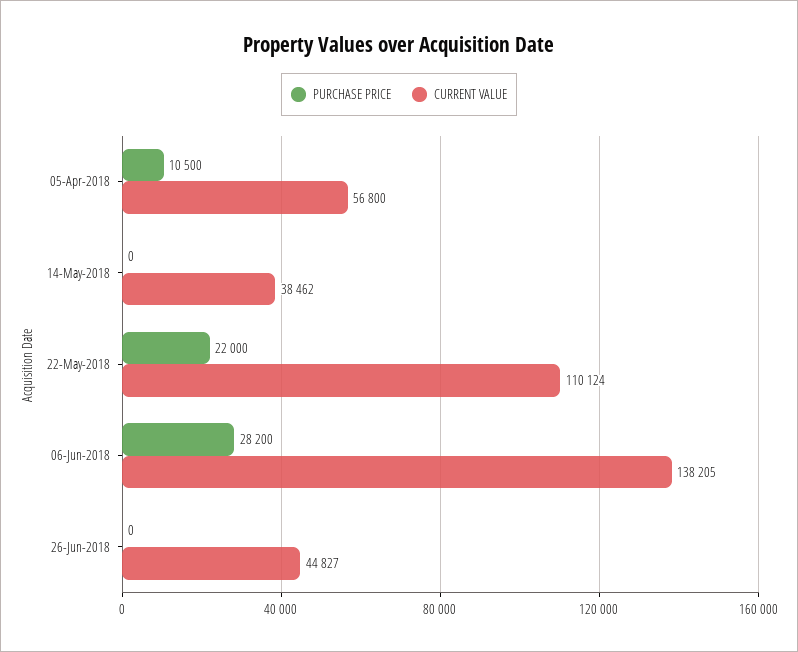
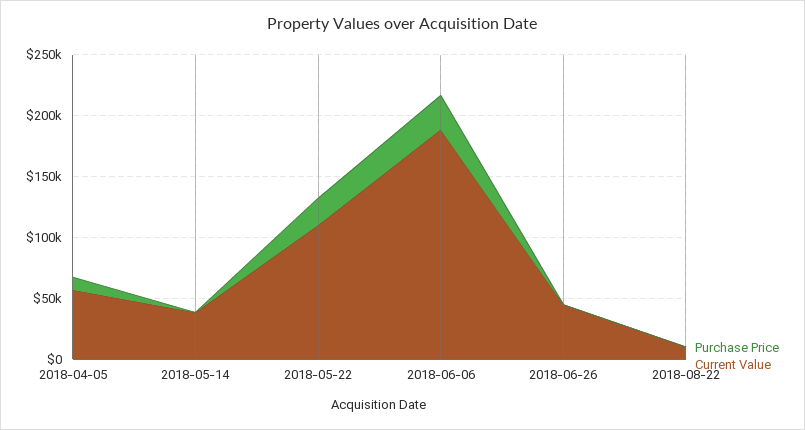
CURRENT VALUE, 06-Jun-2018: 138205 -> 190000
PURCHASE PRICE, 2018-08-22: none -> 0
CURRENT VALUE, 2018-08-22: none -> 10000

